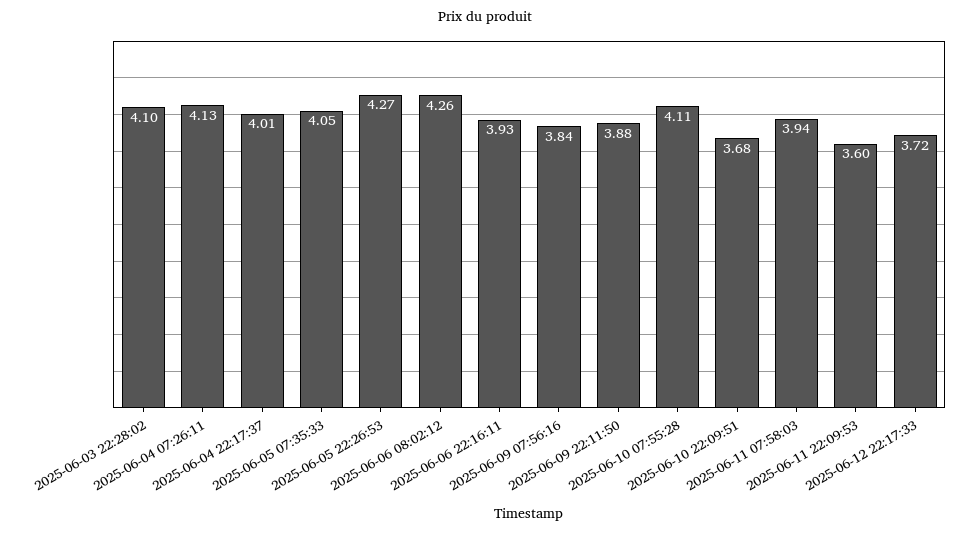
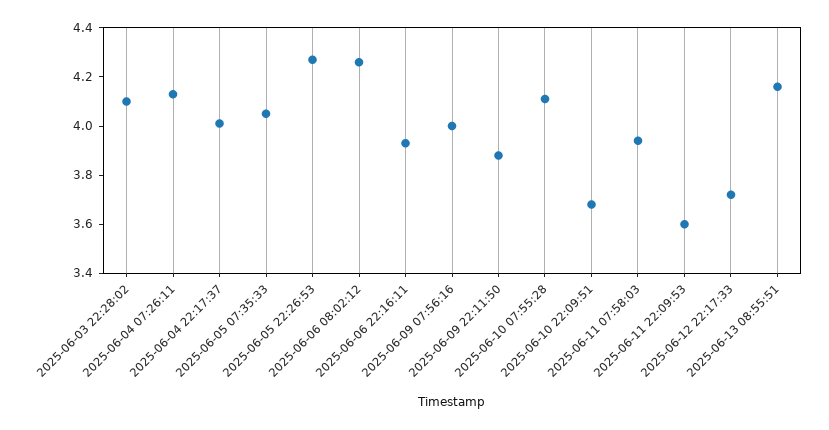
2025-06-09 07:56:16: 3.84 -> 4
2025-06-13 08:55:51: none -> 4.15

